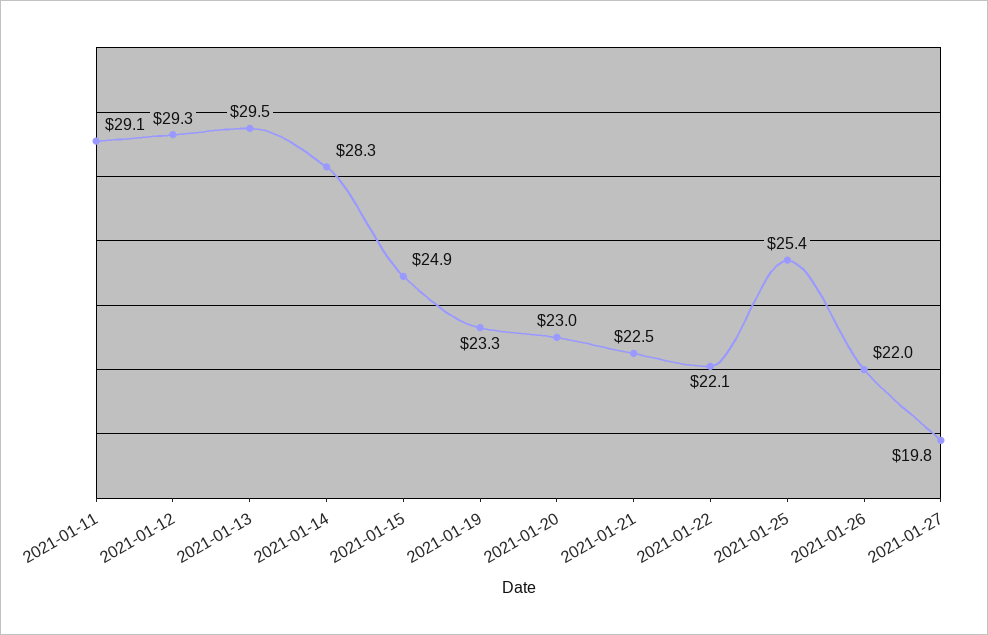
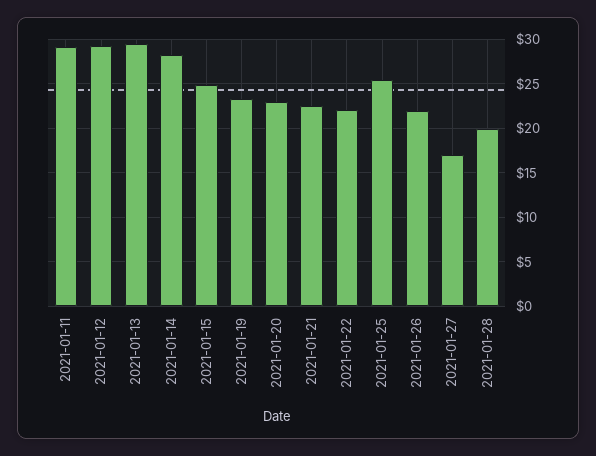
2021-01-27: 19.8 -> 17
2021-01-28: none -> 20

